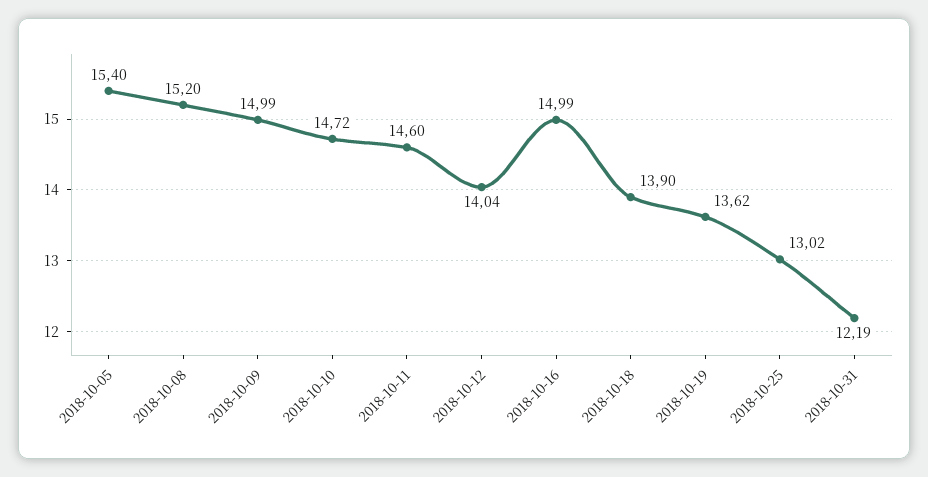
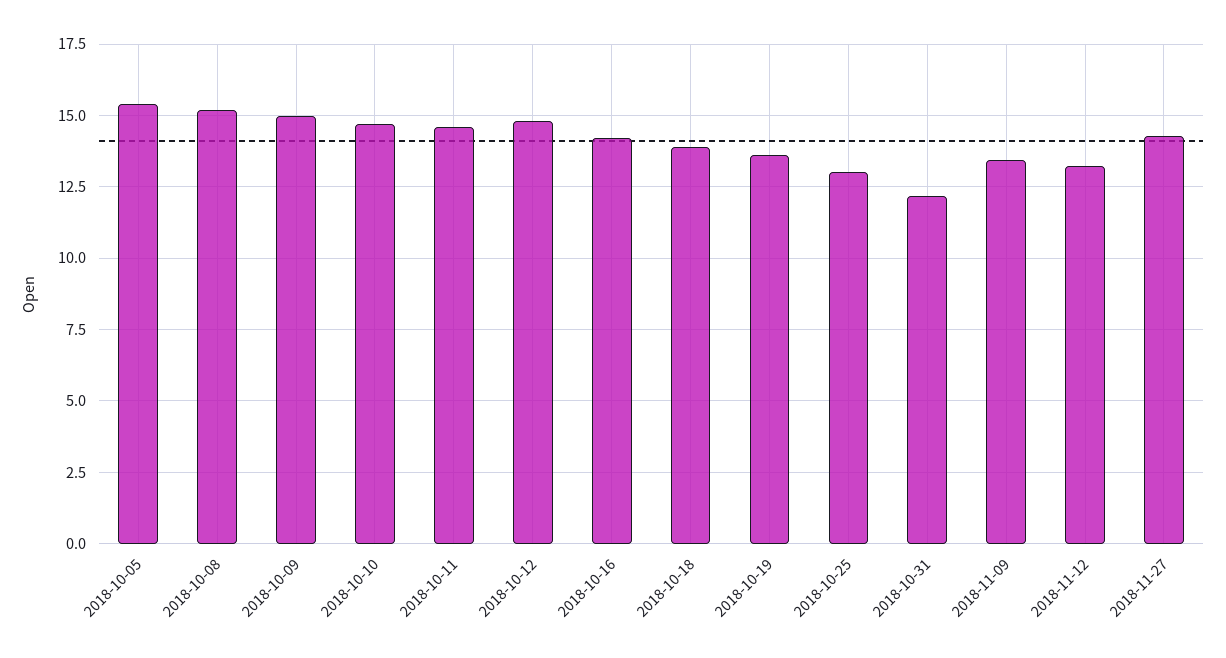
2018-10-12: 14.04 -> 14.75
2018-10-16: 14.99 -> 14.25
2018-11-09: none -> 13.5
2018-11-12: none -> 13.25
2018-11-27: none -> 14.25

